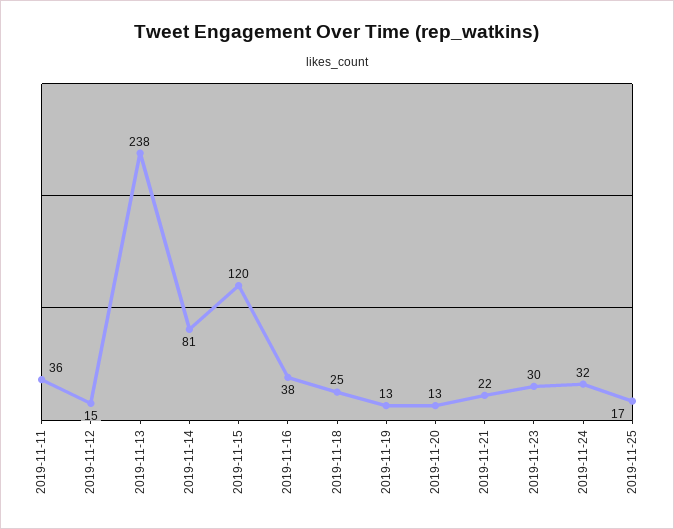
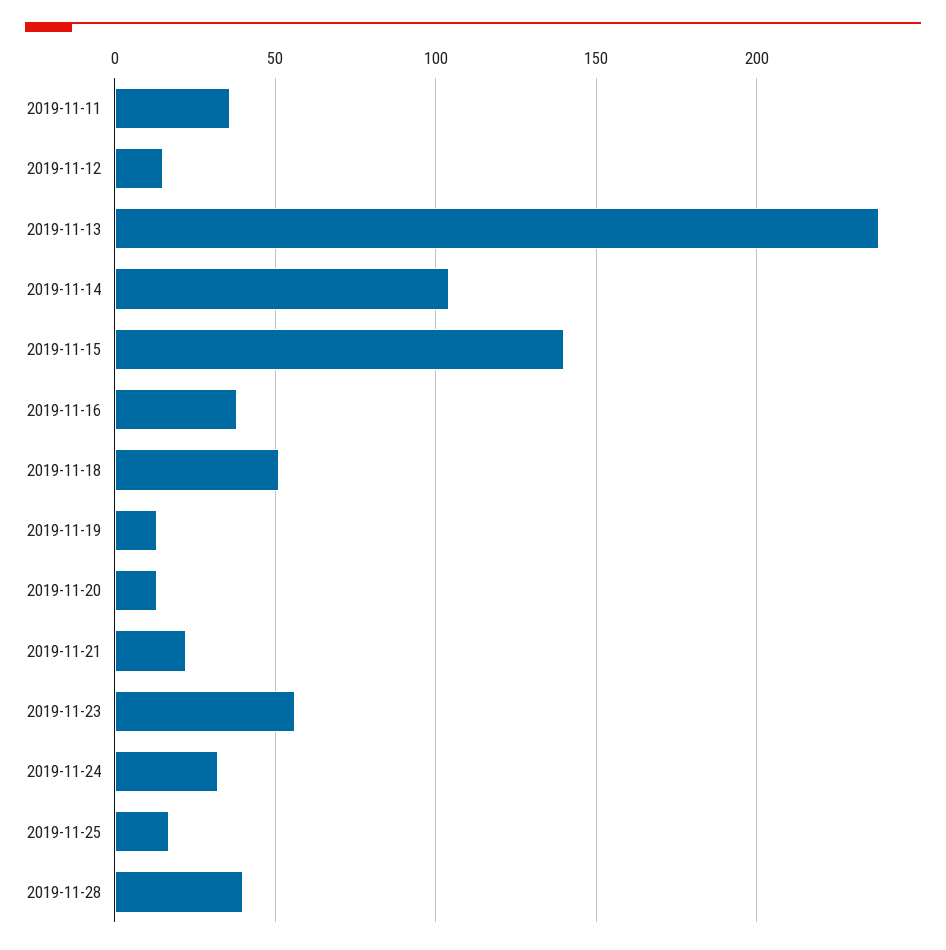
2019-11-14: 81 -> 105
2019-11-15: 120 -> 140
2019-11-18: 25 -> 50
2019-11-23: 30 -> 55
2019-11-28: none -> 40

